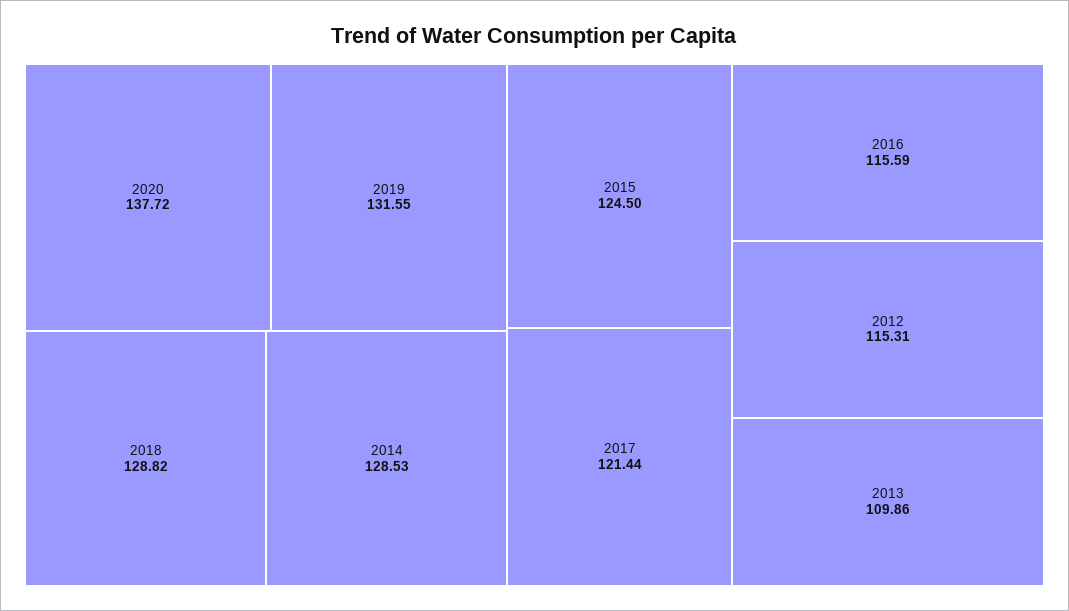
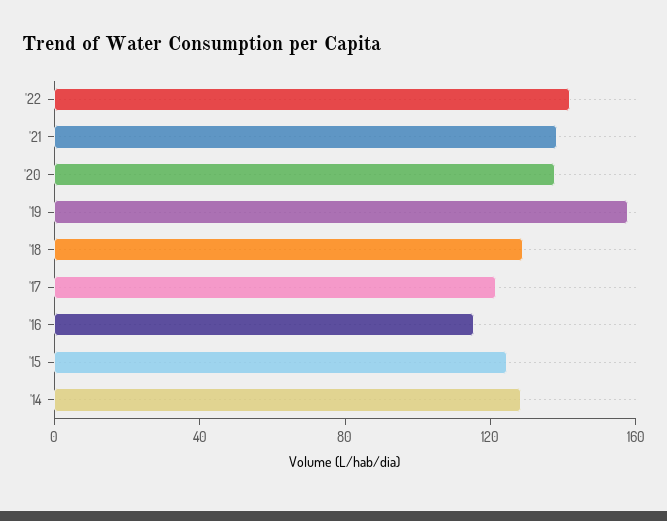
2019: 131.55 -> 160
2012: 115.31 -> none
2013: 109.86 -> none
'22: none -> 140
'21: none -> 140

